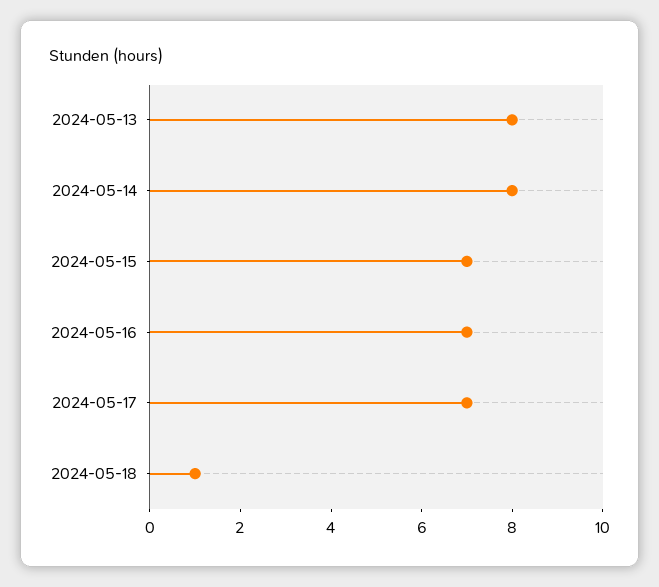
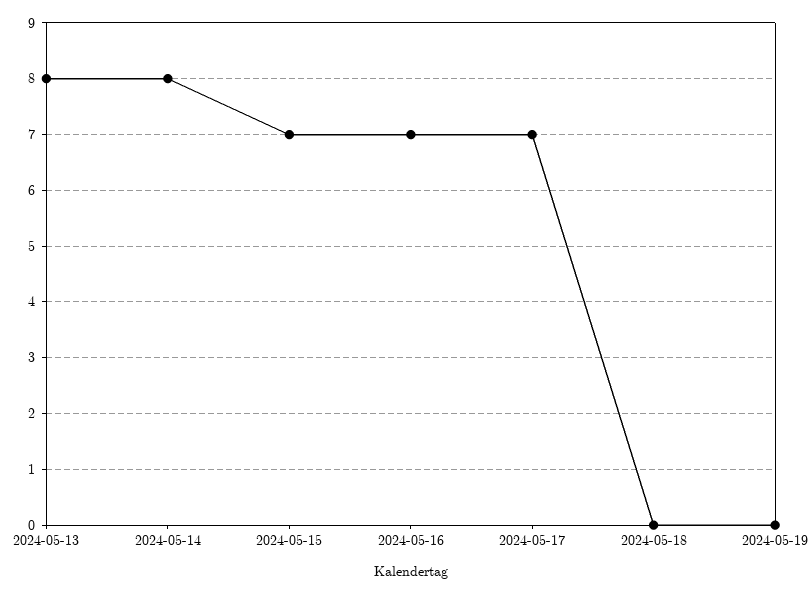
2024-05-18: 1 -> 0
2024-05-19: none -> 0

